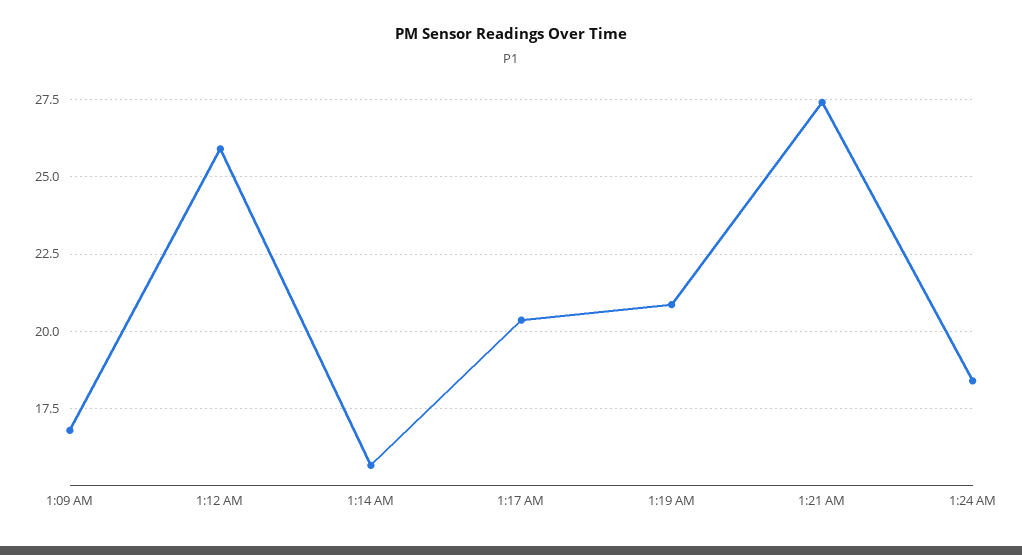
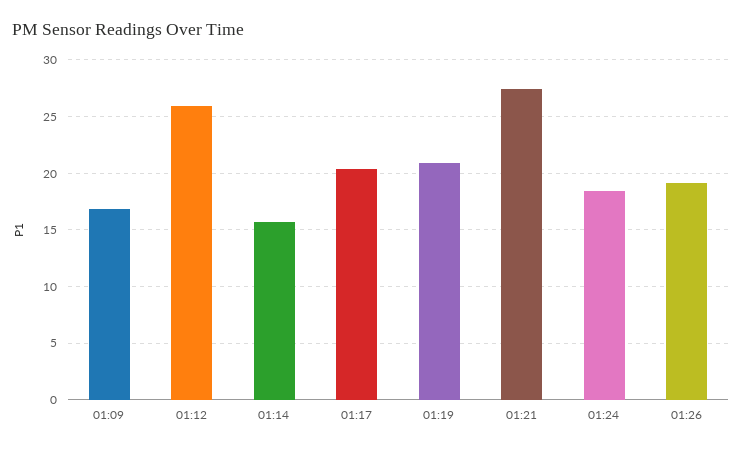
01:26: none -> 19

